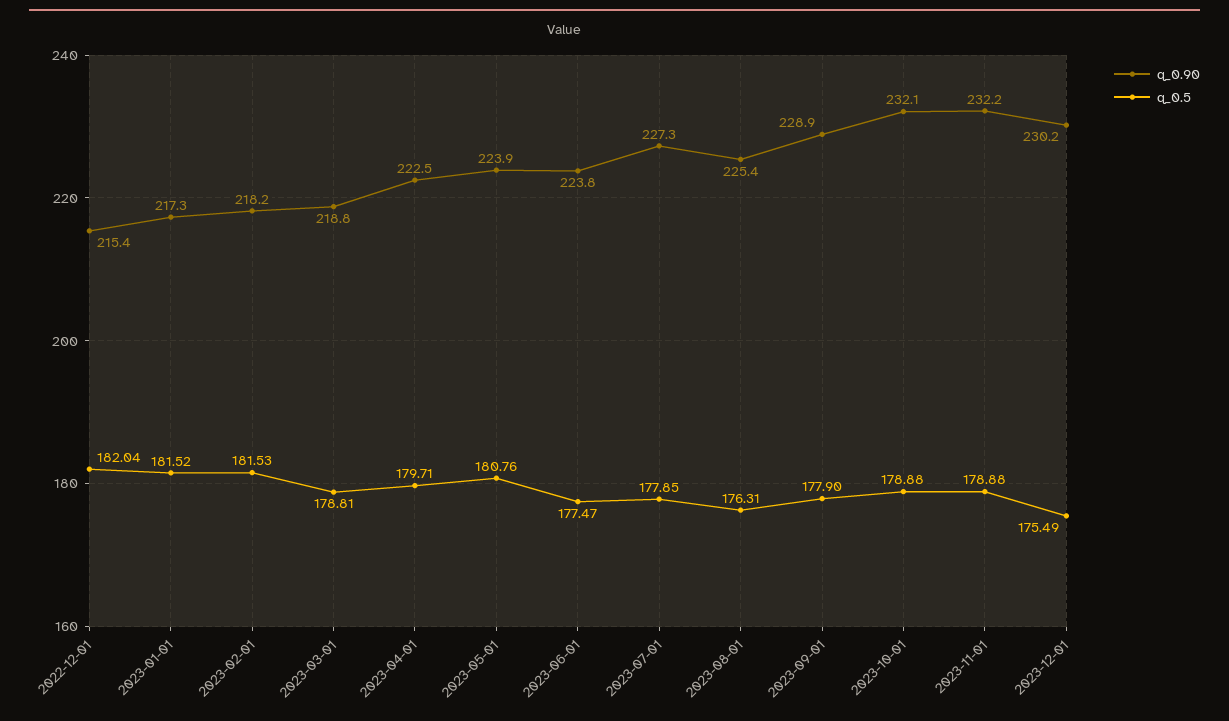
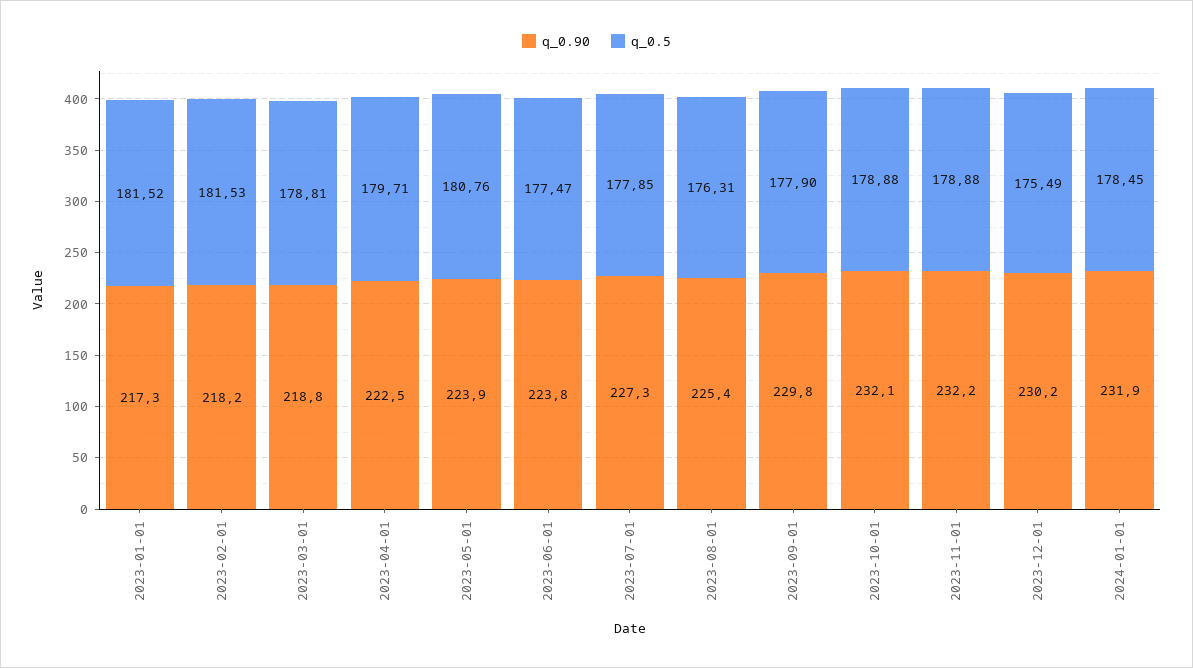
q_0.90, 2022-12-01: 215.4 -> none
q_0.5, 2022-12-01: 182.04 -> none
q_0.90, 2023-09-01: 228.9 -> 229.8
q_0.90, 2024-01-01: none -> 231.9
q_0.5, 2024-01-01: none -> 178.45

